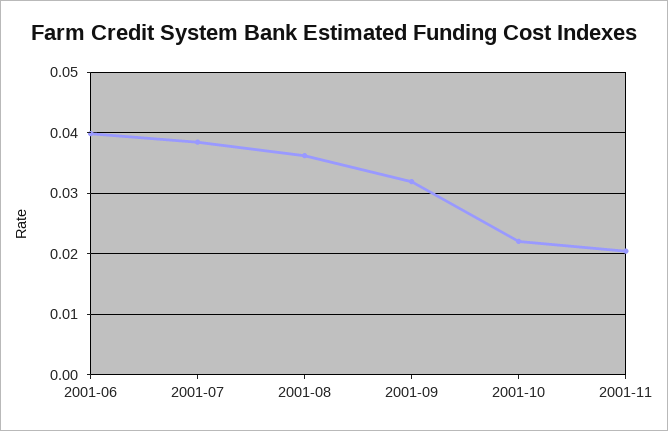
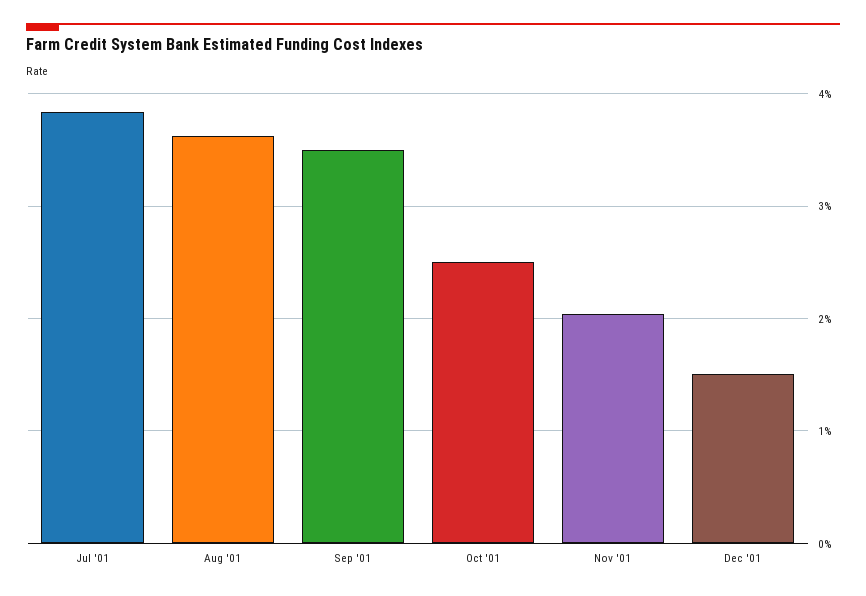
2001-06: 0.04 -> none
2001-09: 0.032 -> 0.035
2001-10: 0.022 -> 0.025
Dec '01: none -> 0.015

